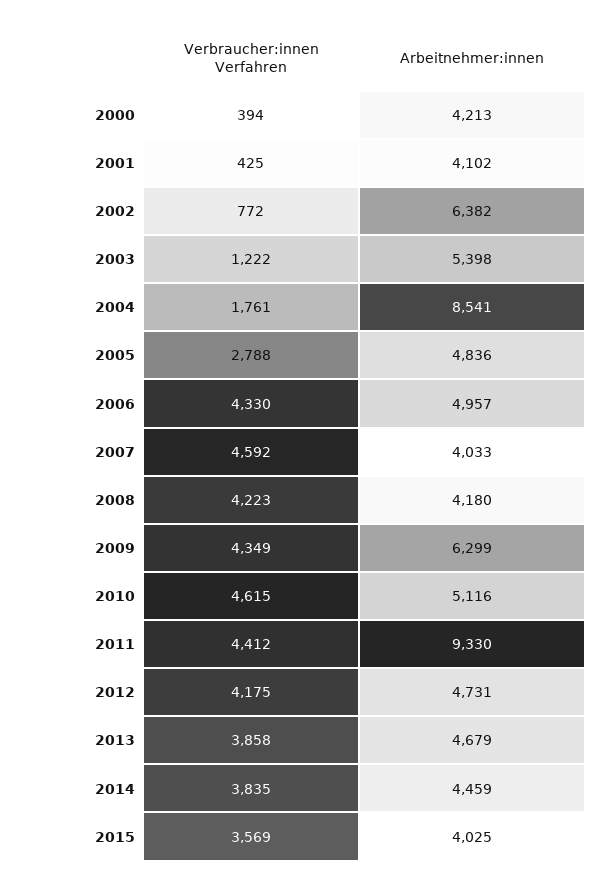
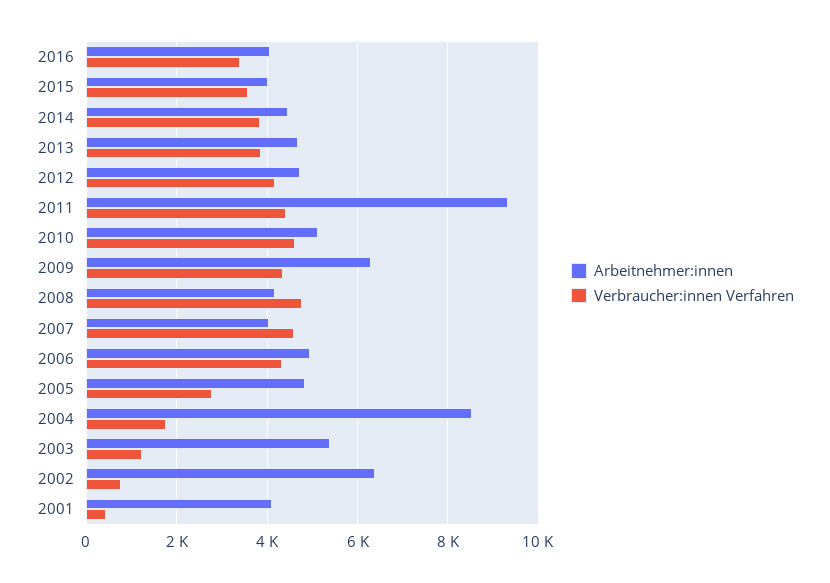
Verbraucher:innen Verfahren, 2000: 394 -> none
Arbeitnehmer:innen, 2000: 4213 -> none
Verbraucher:innen Verfahren, 2008: 4223 -> 4800
Arbeitnehmer:innen, 2016: none -> 4000
Verbraucher:innen Verfahren, 2016: none -> 3400

